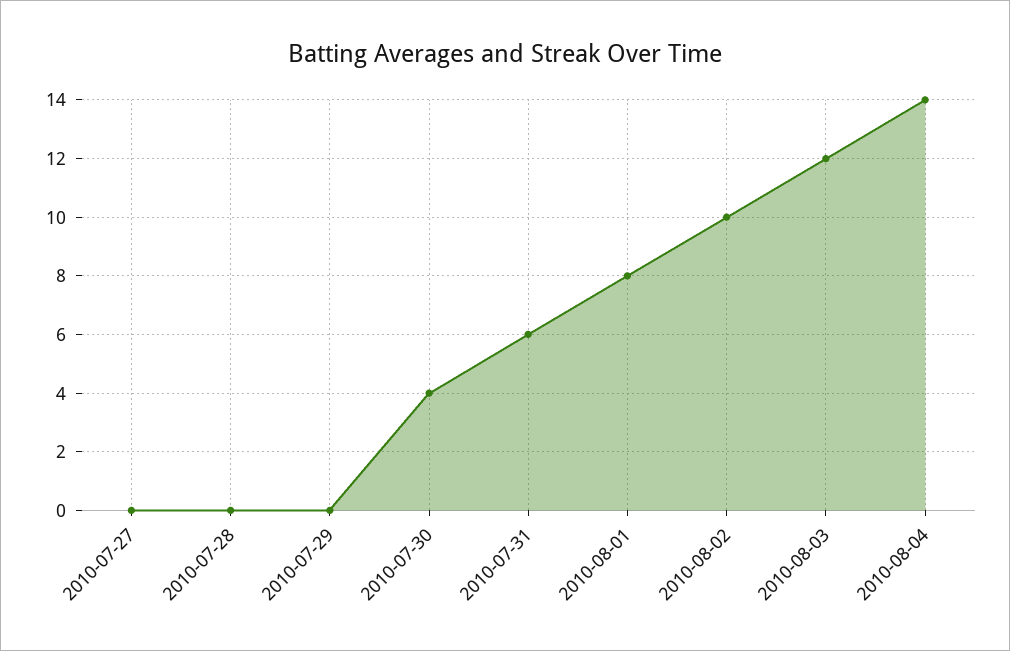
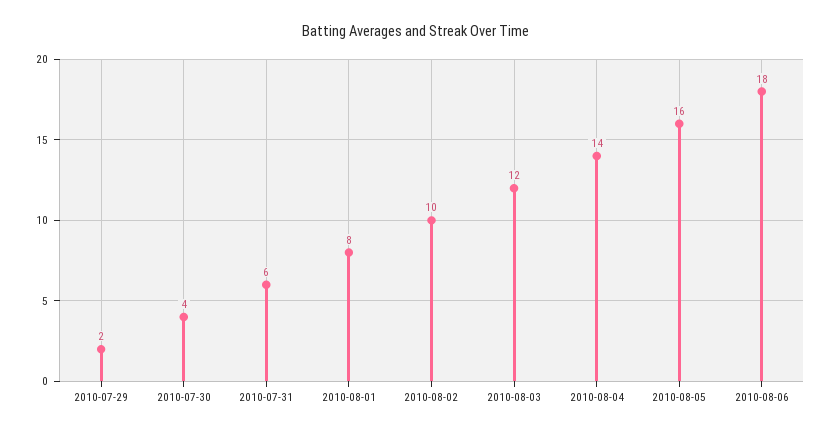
2010-07-27: 0 -> none
2010-07-28: 0 -> none
2010-07-29: 0 -> 2
2010-08-05: none -> 16
2010-08-06: none -> 18

